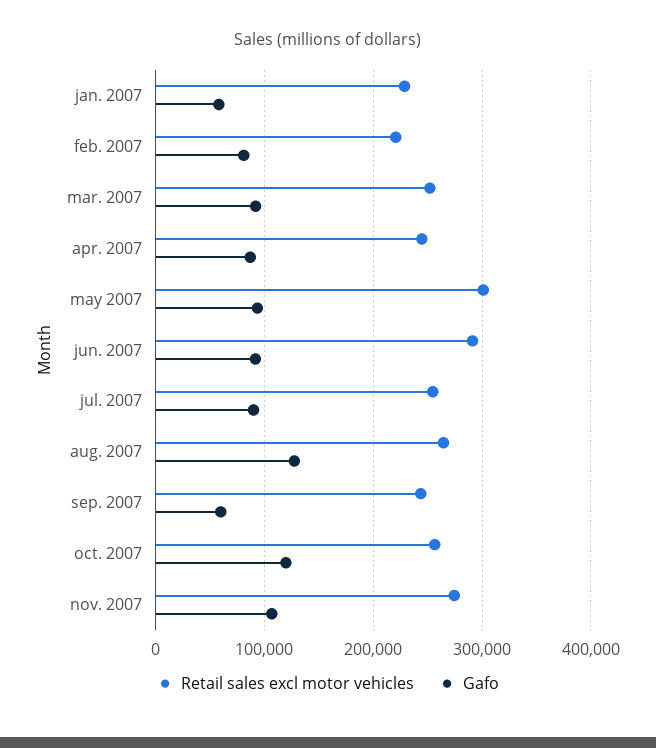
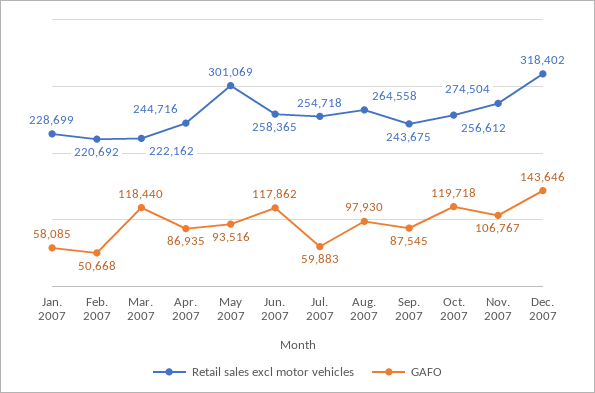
Gafo, feb. 2007: 80000 -> 50668
Retail sales excl motor vehicles, mar. 2007: 250000 -> 222162
Gafo, mar. 2007: 90000 -> 118440
Retail sales excl motor vehicles, jun. 2007: 290000 -> 258365
Gafo, jun. 2007: 90000 -> 117862
Gafo, jul. 2007: 90000 -> 59883
Gafo, aug. 2007: 130000 -> 97930
Gafo, sep. 2007: 60000 -> 87545
Retail sales excl motor vehicles, Dec. 2007: none -> 318402
Gafo, Dec. 2007: none -> 143646

